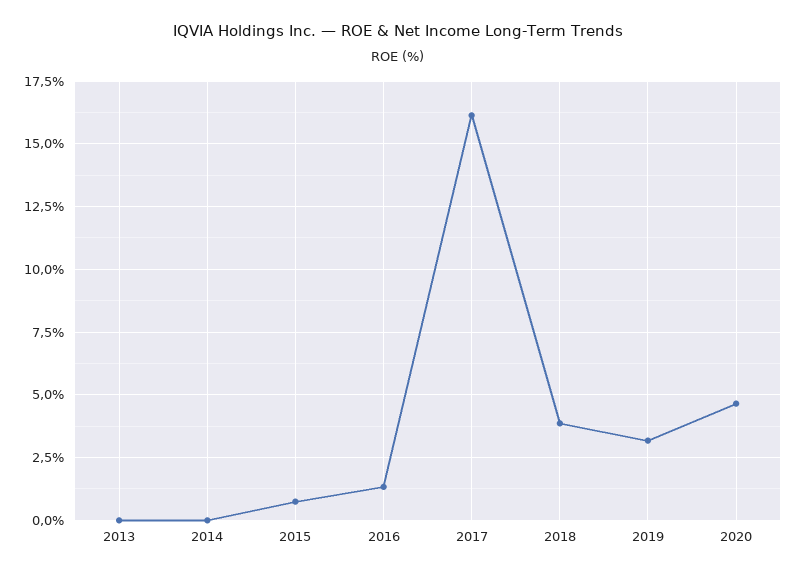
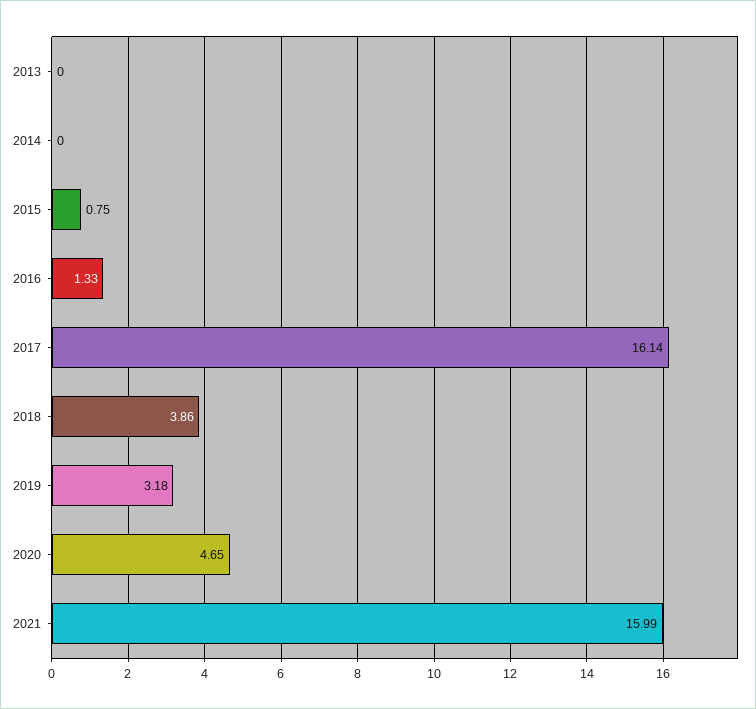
2021: none -> 15.99

